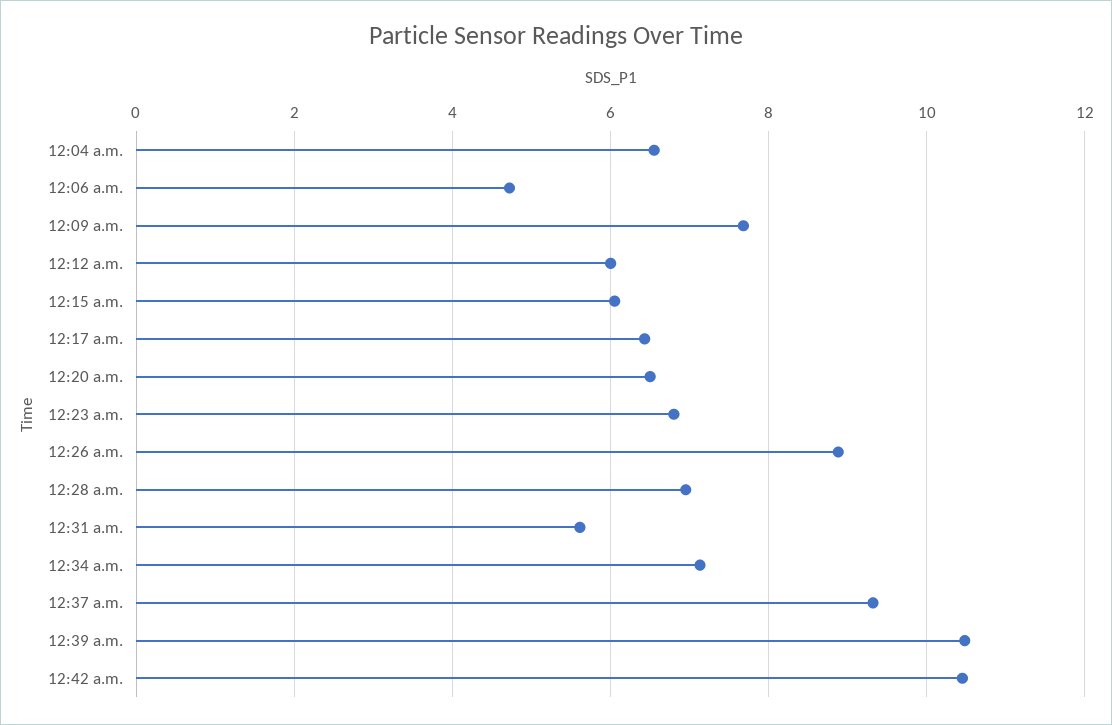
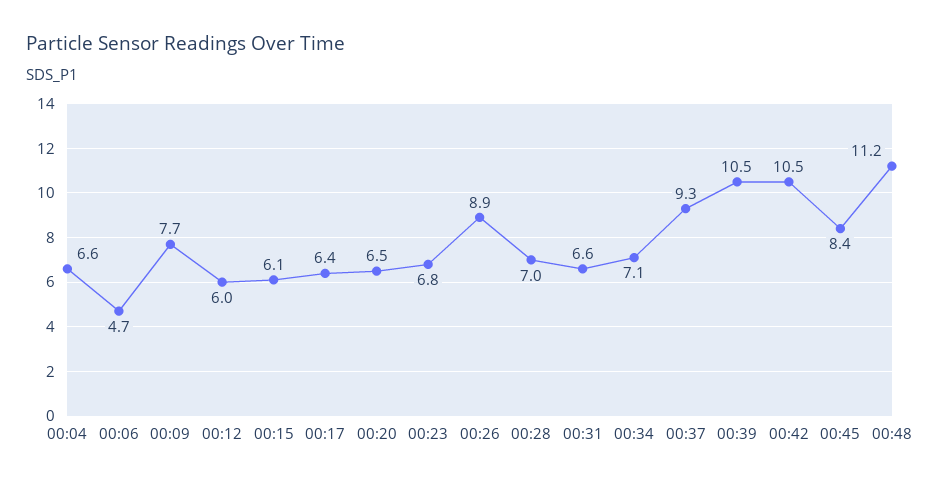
12:31 a.m.: 5.6 -> 6.6
00:45: none -> 8.4
00:48: none -> 11.2

